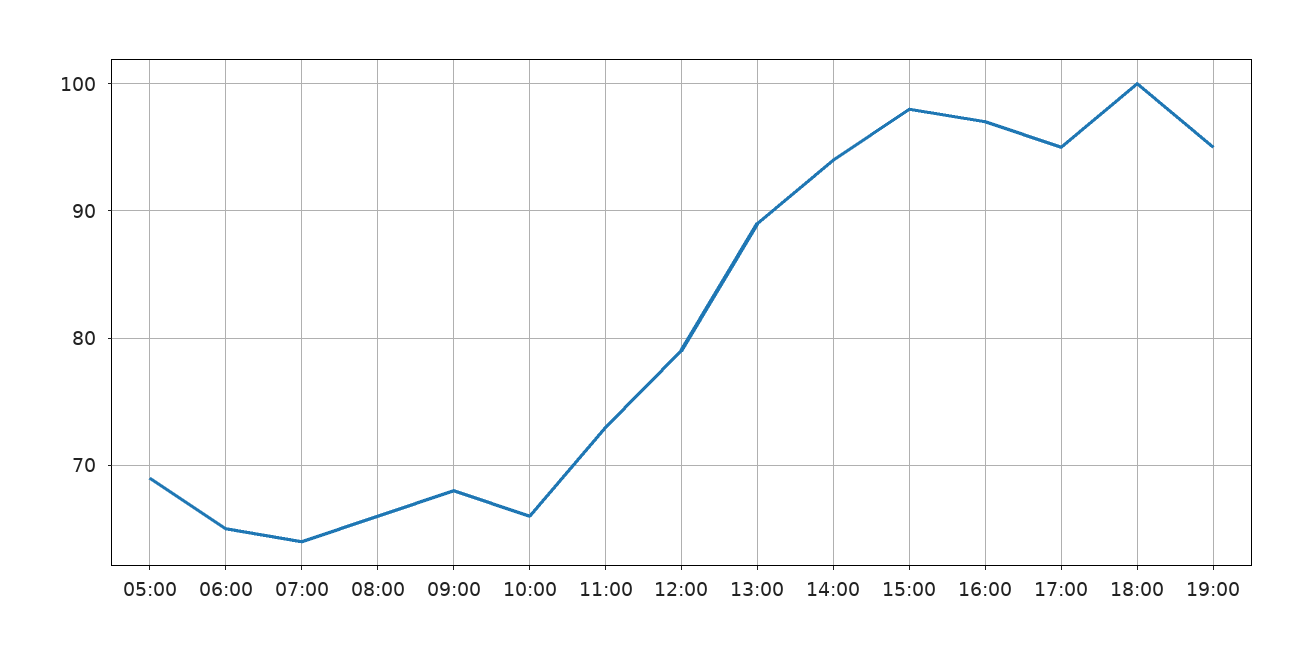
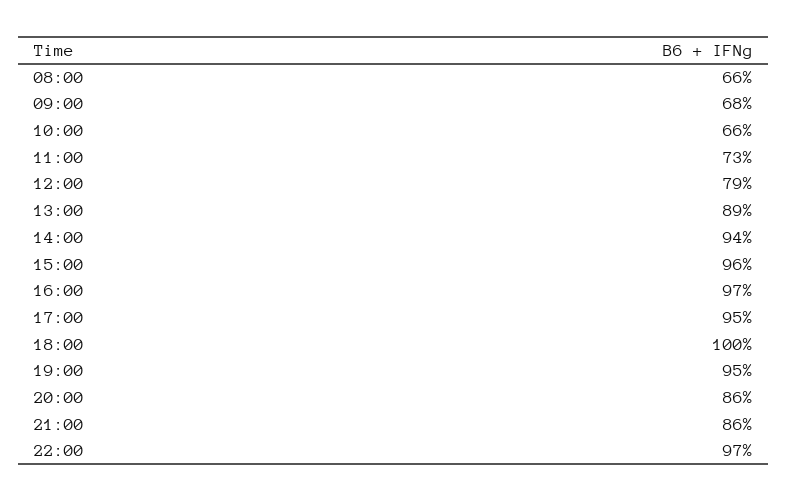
05:00: 69 -> none
06:00: 65 -> none
07:00: 64 -> none
15:00: 98 -> 96
20:00: none -> 86
21:00: none -> 86
22:00: none -> 97

